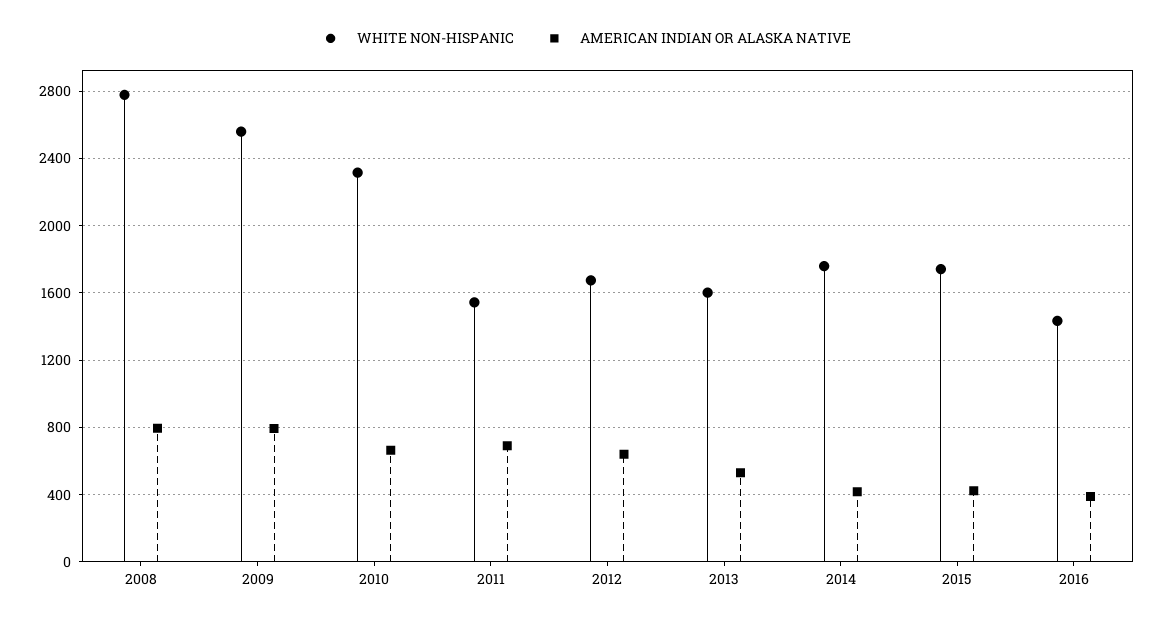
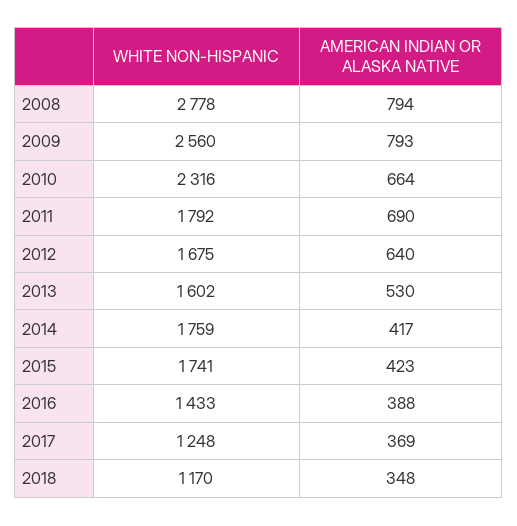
WHITE NON-HISPANIC, 2011: 1550 -> 1792
WHITE NON-HISPANIC, 2017: none -> 1248
AMERICAN INDIAN OR ALASKA NATIVE, 2017: none -> 369
WHITE NON-HISPANIC, 2018: none -> 1170
AMERICAN INDIAN OR ALASKA NATIVE, 2018: none -> 348

